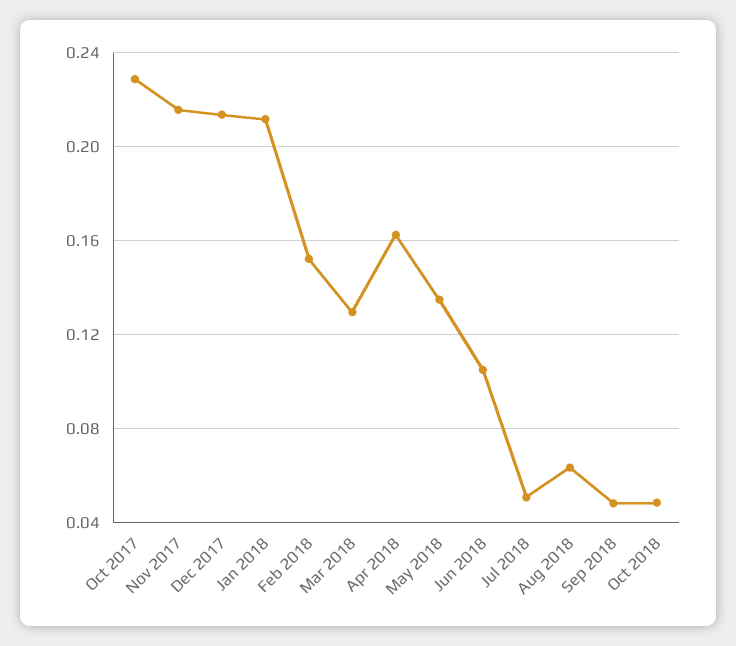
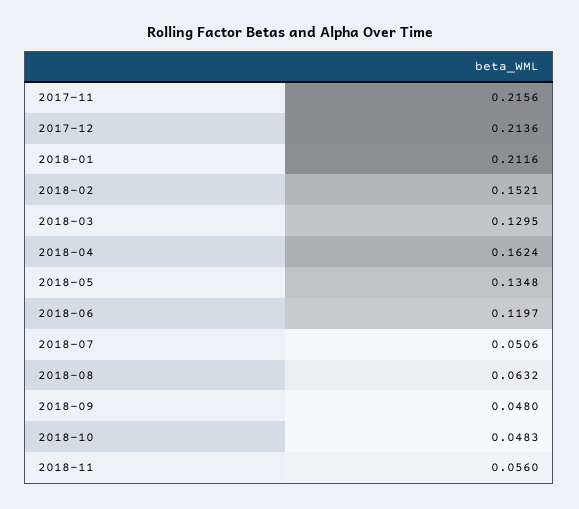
Oct 2017: 0.23 -> none
Jun 2018: 0.105 -> 0.1197
2018-11: none -> 0.056

